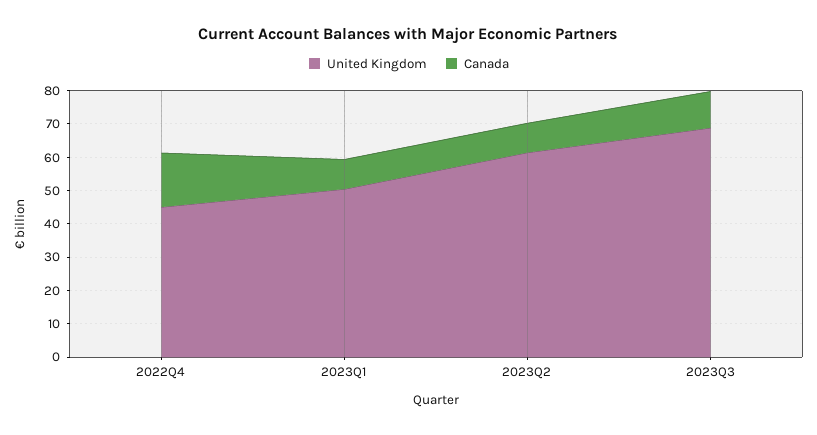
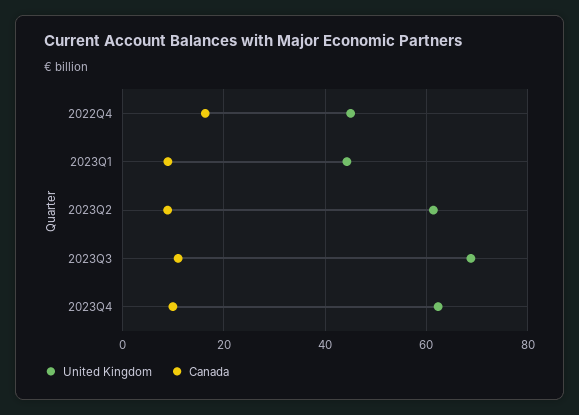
United Kingdom, 2023Q1: 50 -> 44
United Kingdom, 2023Q4: none -> 62
Canada, 2023Q4: none -> 10

